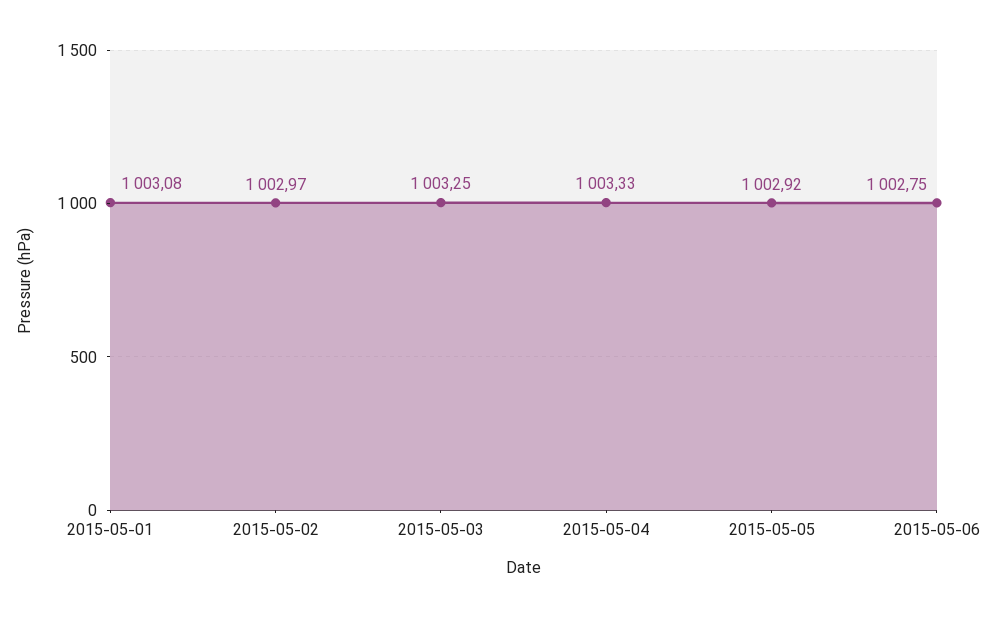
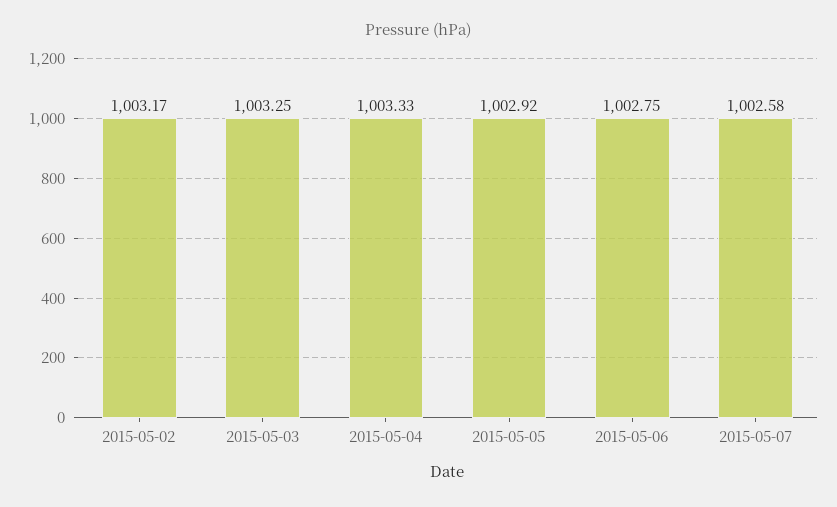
2015-05-01: 1003.08 -> none
2015-05-02: 1002.97 -> 1003.17
2015-05-07: none -> 1002.58

